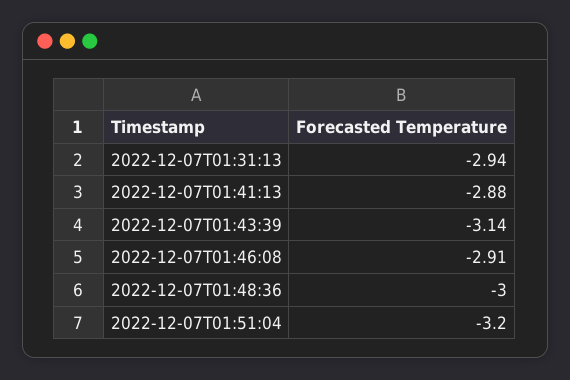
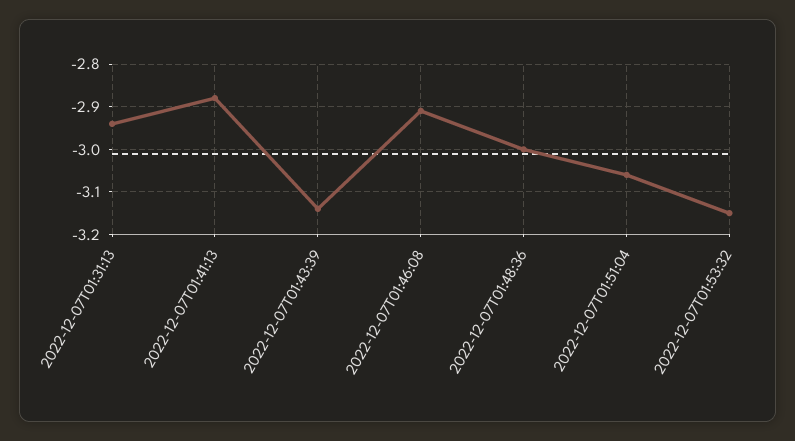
2022-12-07T01:51:04: -3.2 -> -3.05
2022-12-07T01:53:32: none -> -3.15

